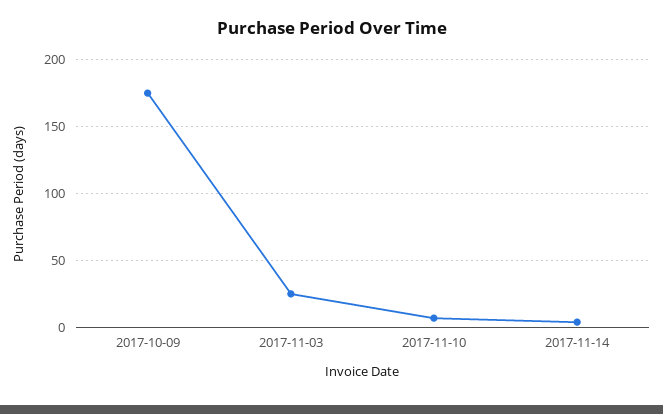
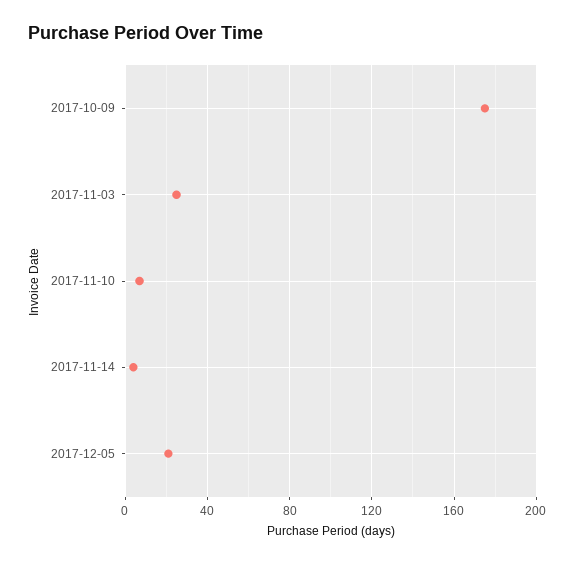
2017-12-05: none -> 20

